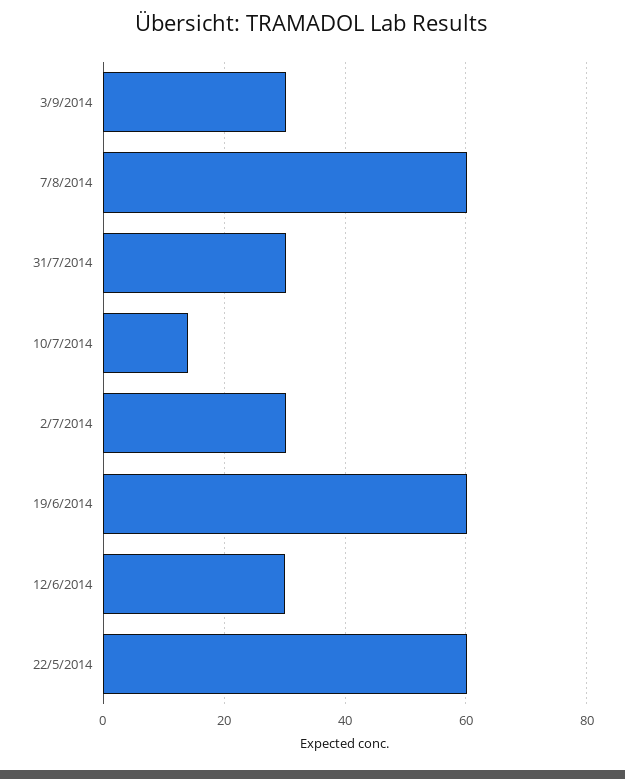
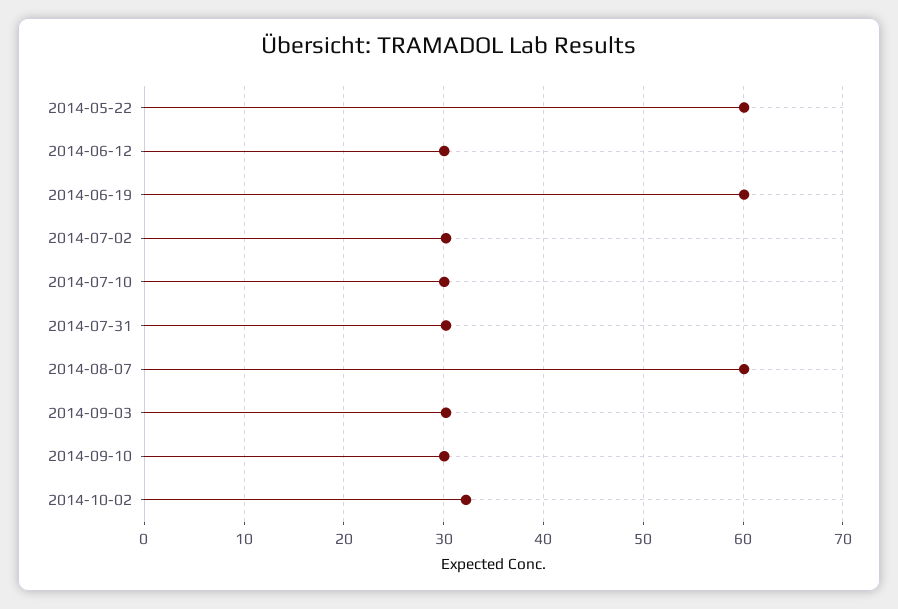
10/7/2014: 14 -> 30
2014-09-10: none -> 30
2014-10-02: none -> 32

